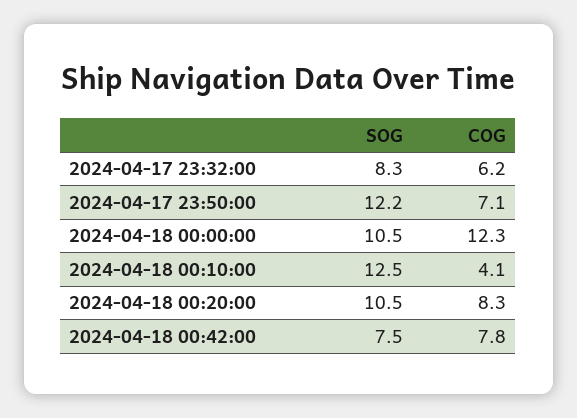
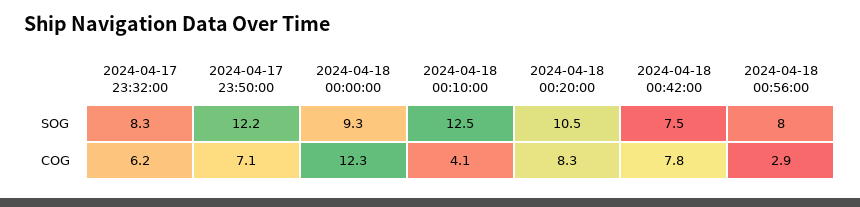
SOG, 2024-04-18 00:00:00: 10.5 -> 9.3
SOG, 2024-04-18 00:56:00: none -> 8
COG, 2024-04-18 00:56:00: none -> 2.9

